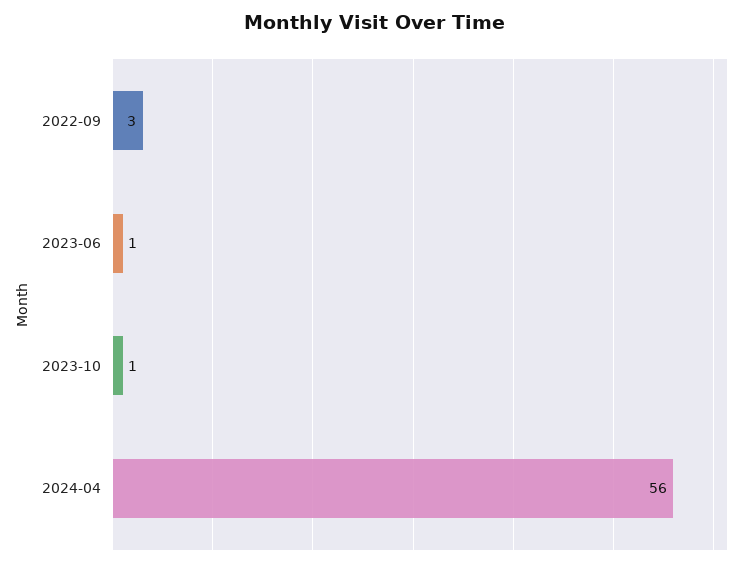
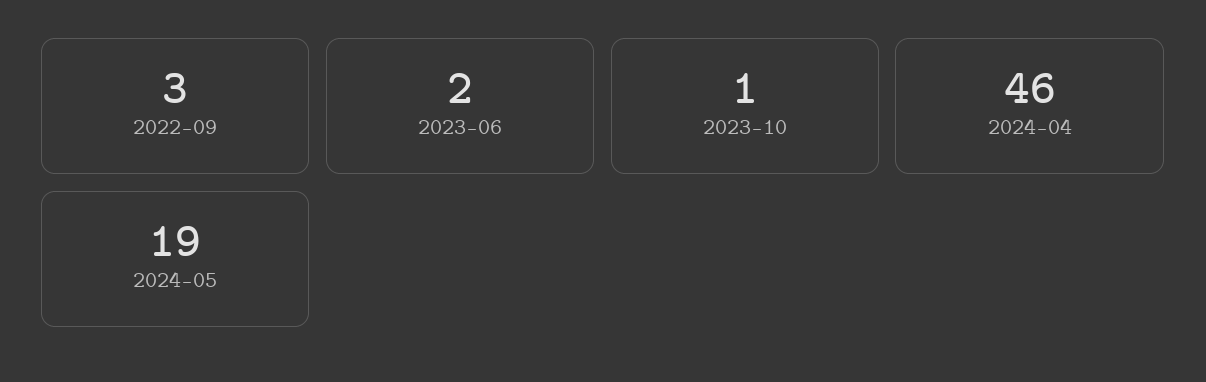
2023-06: 1 -> 2
2024-04: 56 -> 46
2024-05: none -> 19

